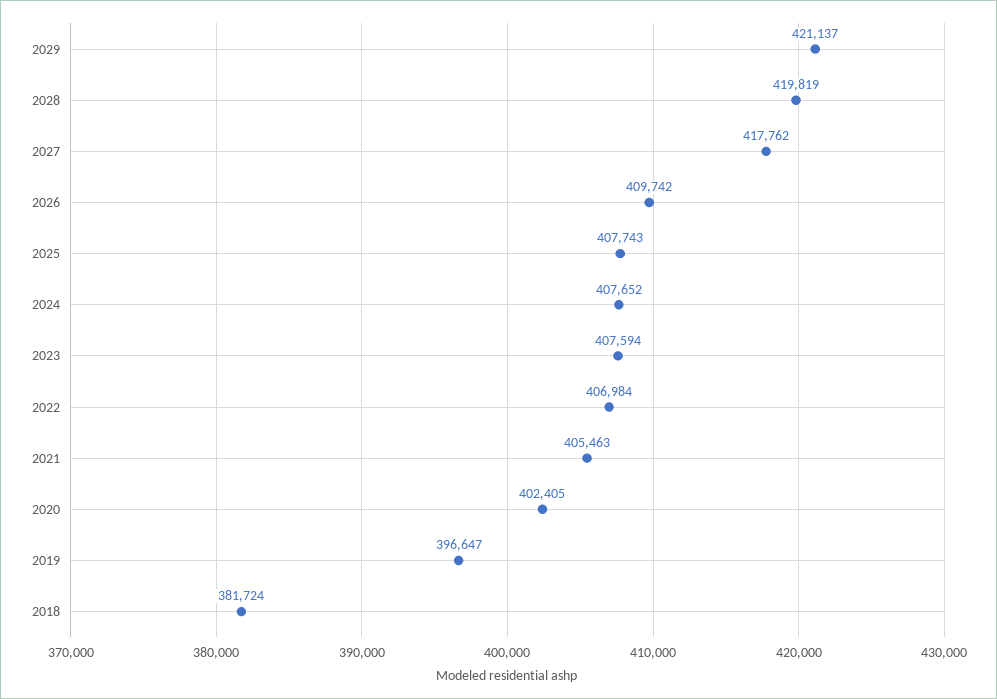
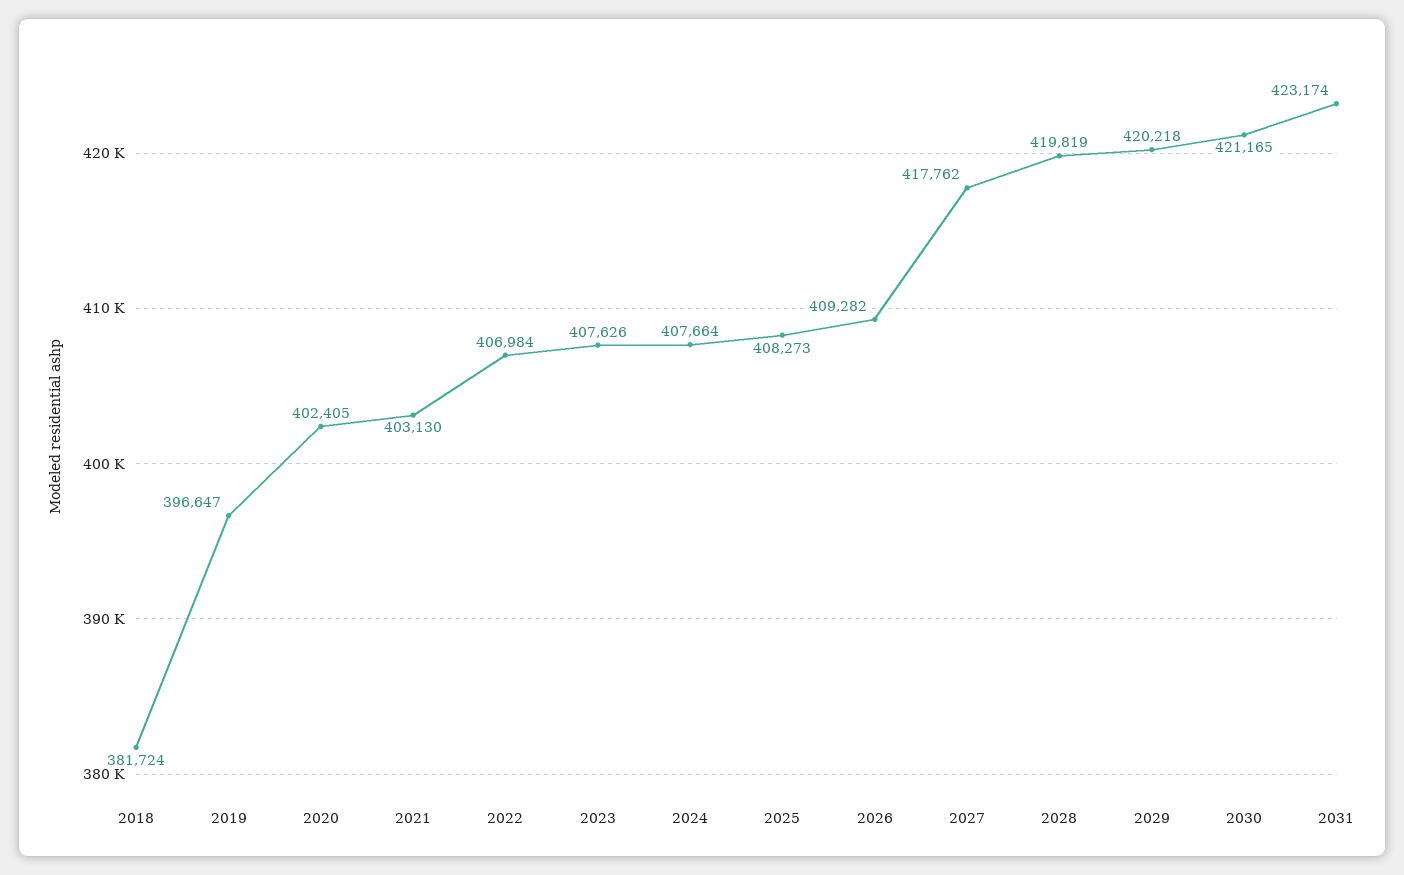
2029: 421137 -> 420218
2026: 409742 -> 409282
2025: 407743 -> 408273
2024: 407652 -> 407664
2023: 407594 -> 407626
2021: 405463 -> 403130
2030: none -> 421165
2031: none -> 423174

